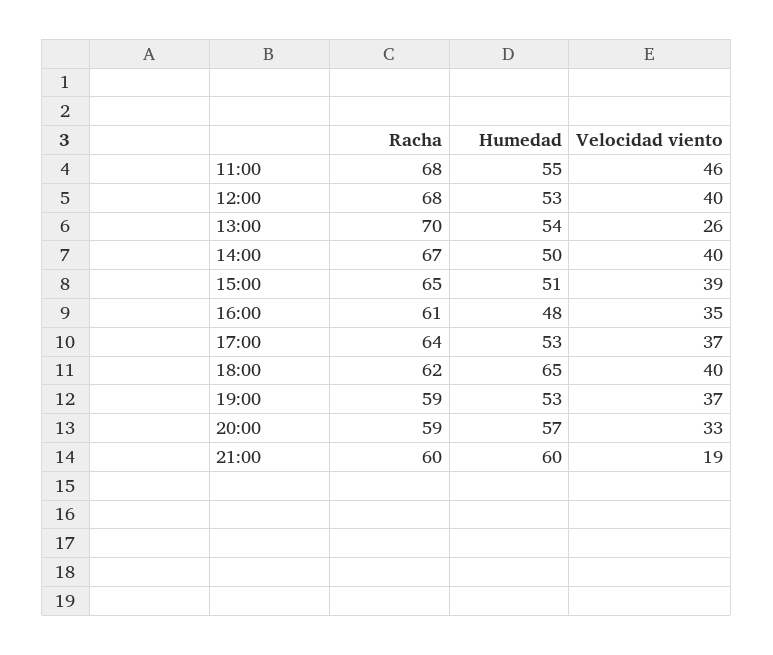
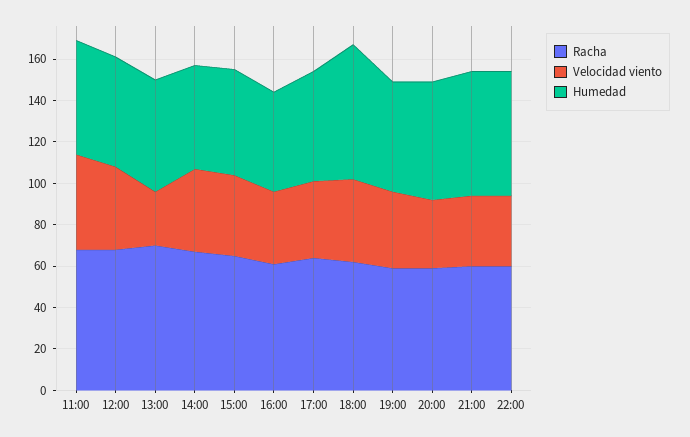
Velocidad viento, 21:00: 19 -> 35
Racha, 22:00: none -> 60
Velocidad viento, 22:00: none -> 35
Humedad, 22:00: none -> 60

